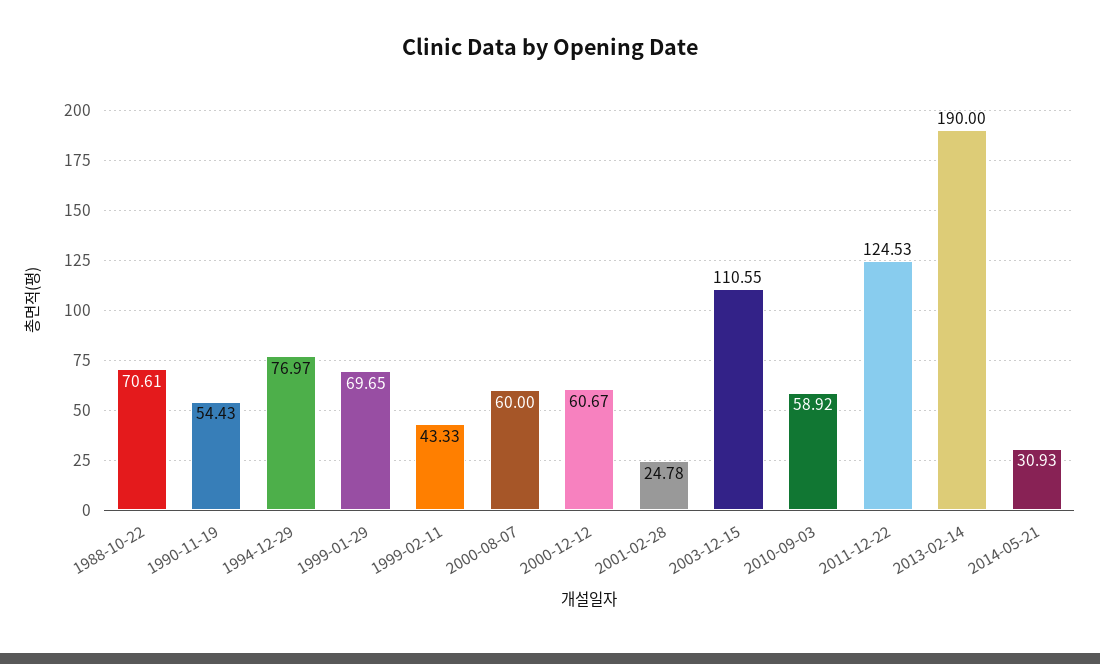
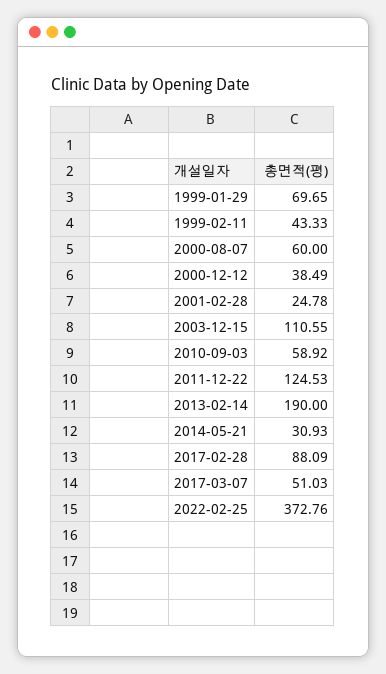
1988-10-22: 70.61 -> none
1990-11-19: 54.43 -> none
1994-12-29: 76.97 -> none
2000-12-12: 60.67 -> 38.49
2017-02-28: none -> 88.09
2017-03-07: none -> 51.03
2022-02-25: none -> 372.76

